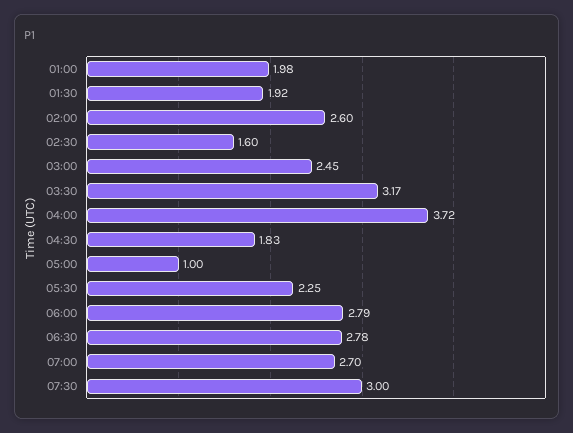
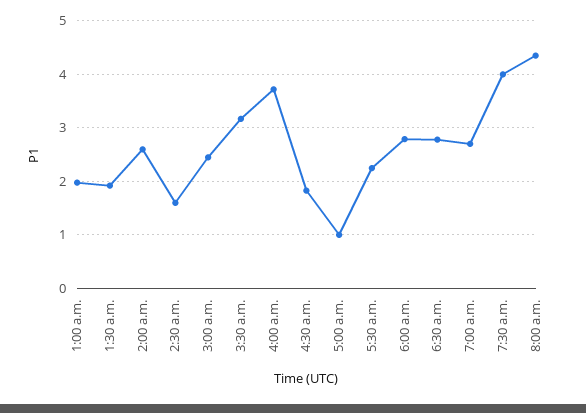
07:30: 3 -> 4
8:00 a.m.: none -> 4.4

